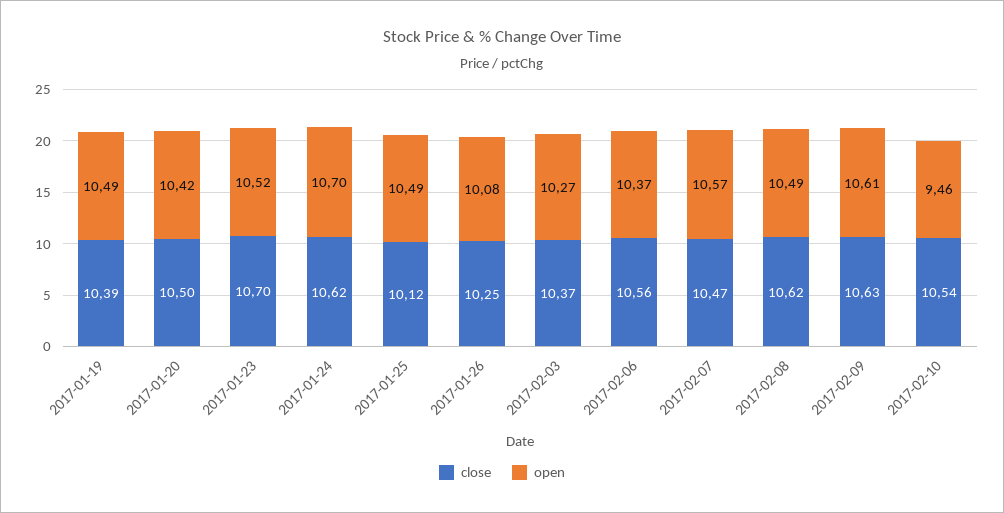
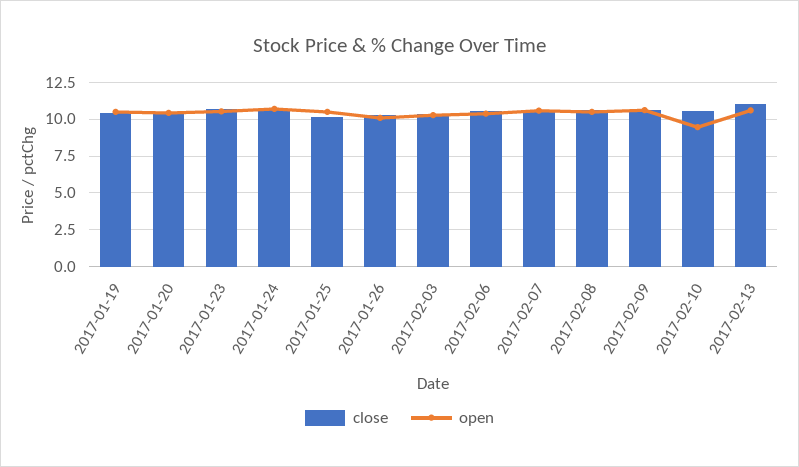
close, 2017-02-13: none -> 11
open, 2017-02-13: none -> 10.5

